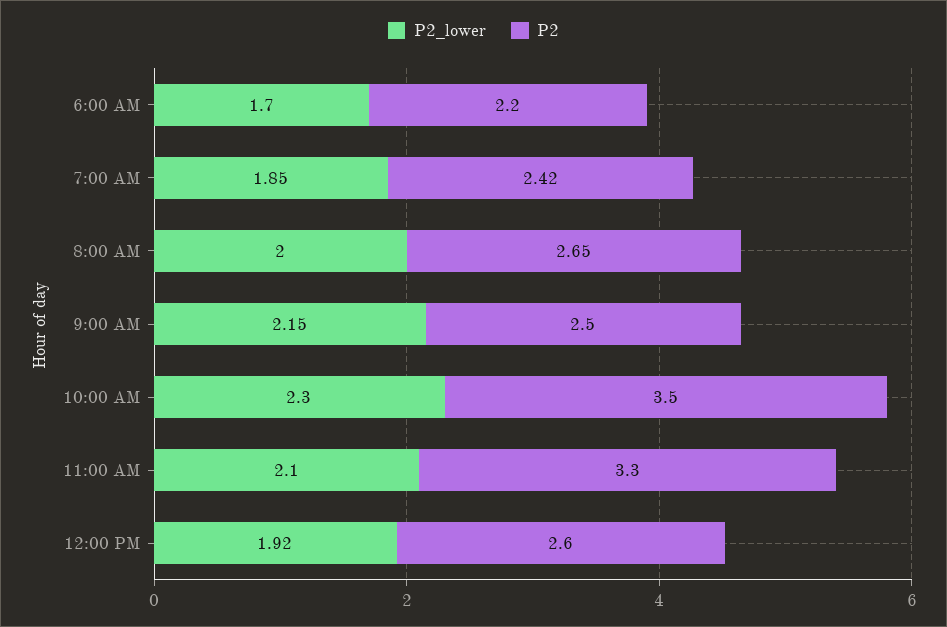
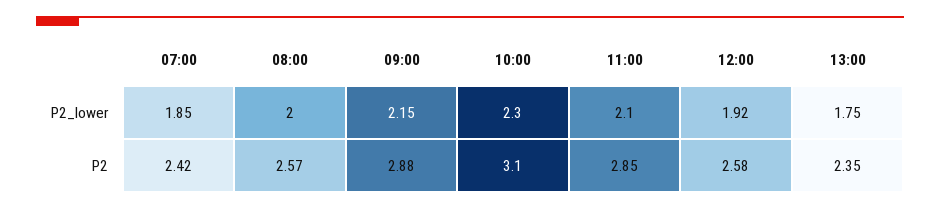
P2_lower, 6:00 AM: 1.7 -> none
P2, 6:00 AM: 2.2 -> none
P2, 8:00 AM: 2.65 -> 2.57
P2, 9:00 AM: 2.5 -> 2.88
P2, 10:00 AM: 3.5 -> 3.1
P2, 11:00 AM: 3.3 -> 2.85
P2, 12:00 PM: 2.6 -> 2.58
P2_lower, 13:00: none -> 1.75
P2, 13:00: none -> 2.35

